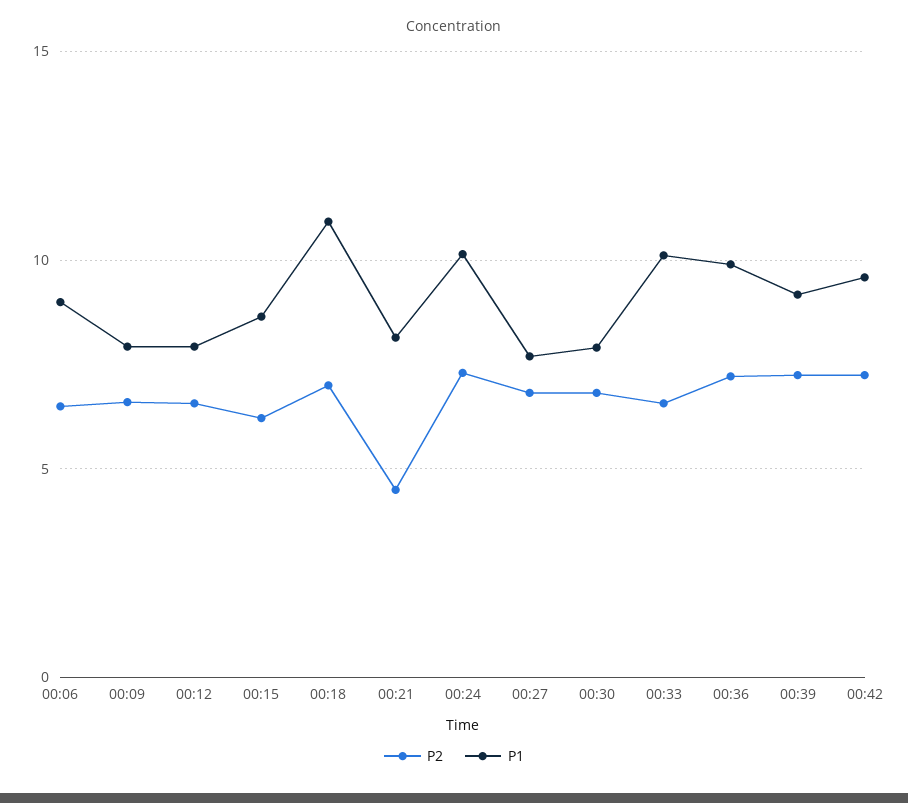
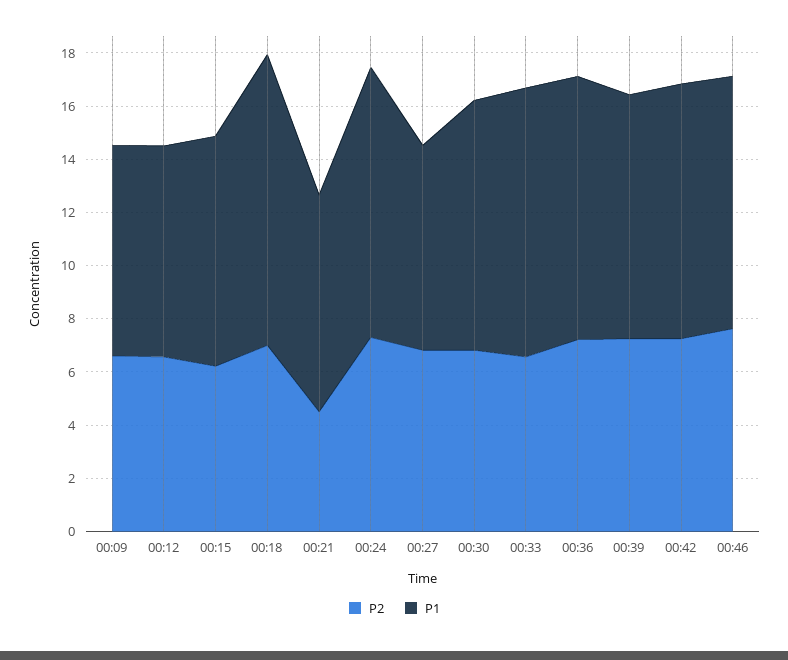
P2, 00:06: 6.5 -> none
P1, 00:06: 9 -> none
P1, 00:30: 8 -> 9.5
P2, 00:46: none -> 7.5
P1, 00:46: none -> 9.5

